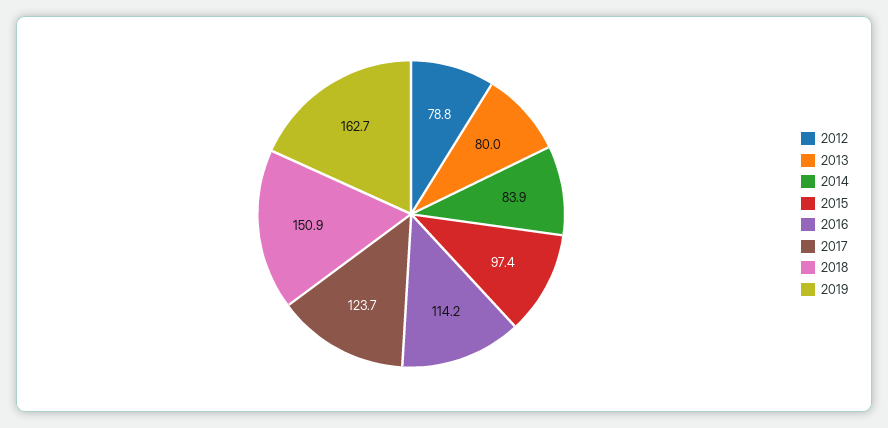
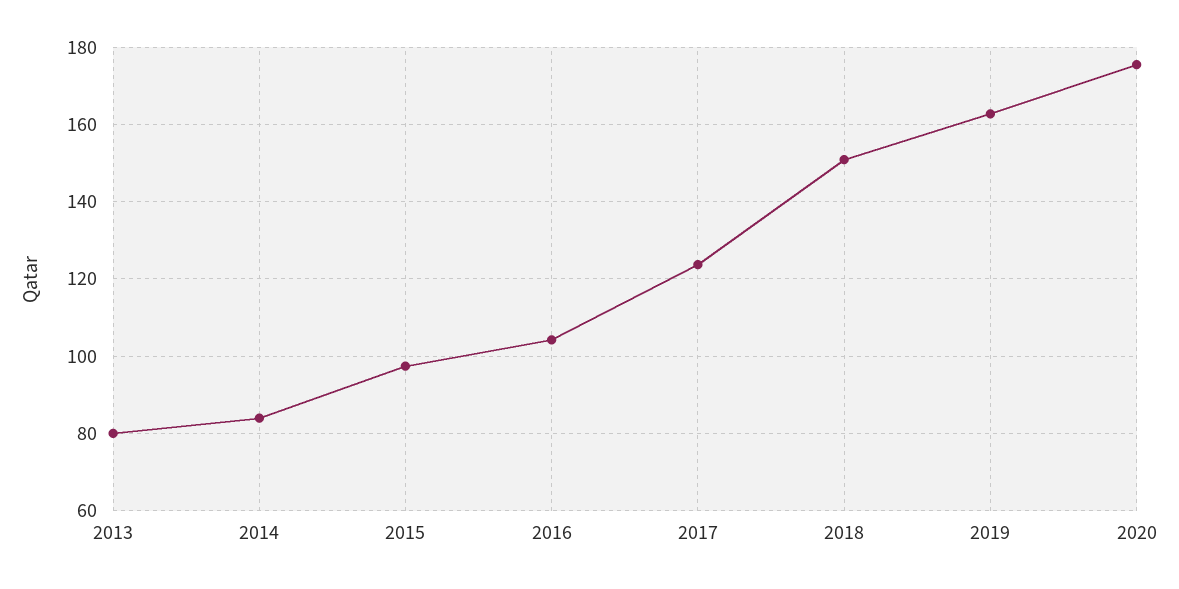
2012: 78.8 -> none
2016: 114.2 -> 104
2020: none -> 176

